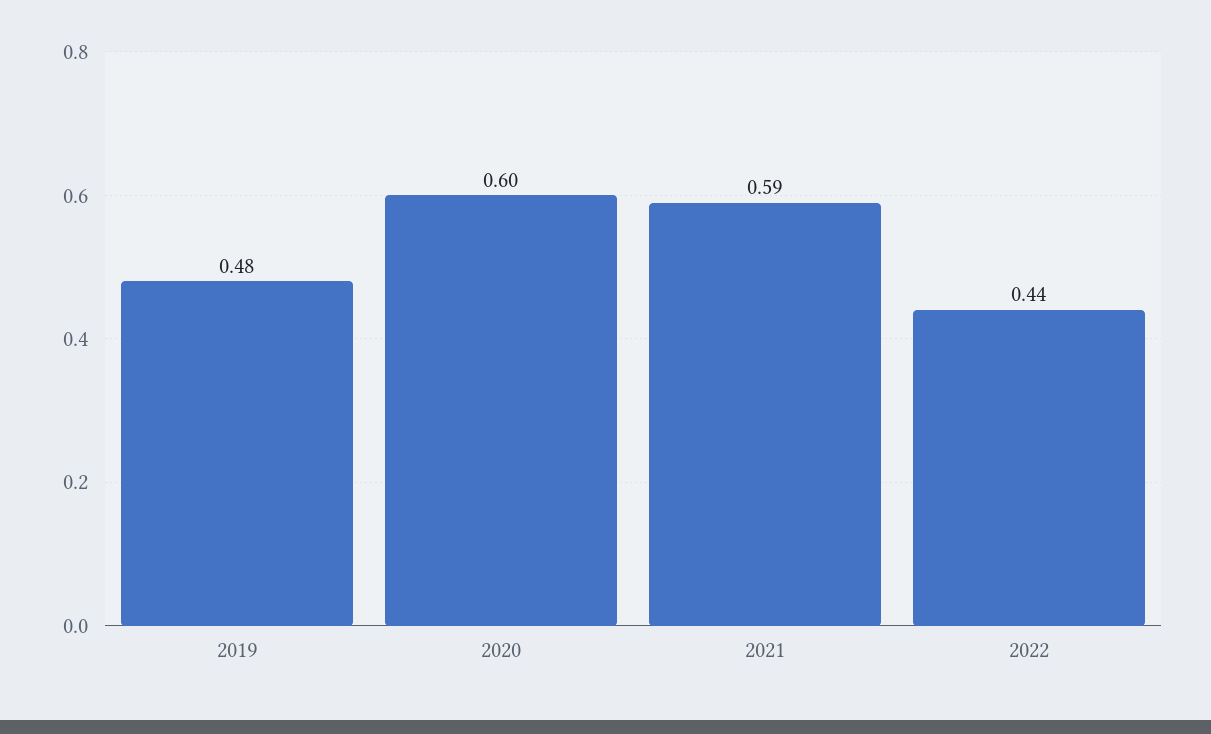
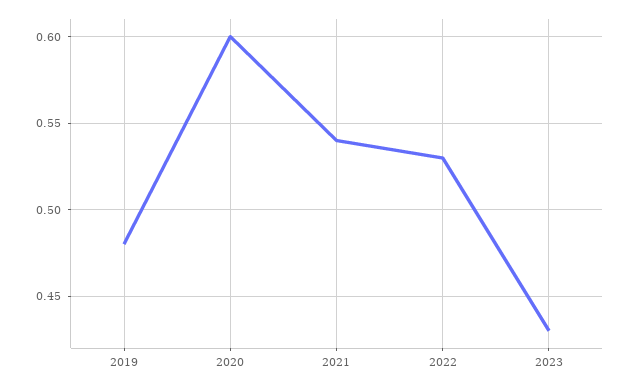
2021: 0.59 -> 0.54
2022: 0.44 -> 0.53
2023: none -> 0.43

